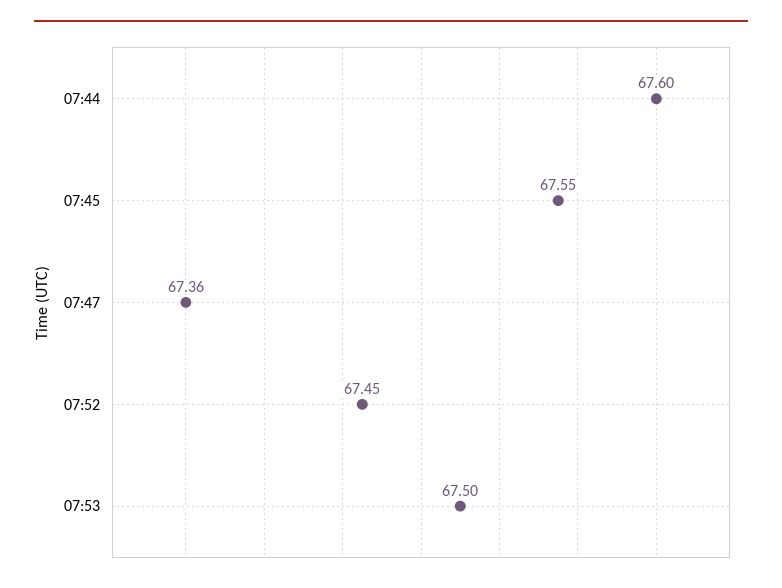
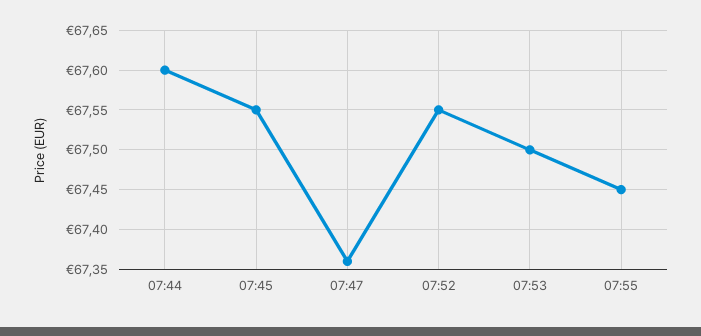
07:52: 67.45 -> 67.55
07:55: none -> 67.45

